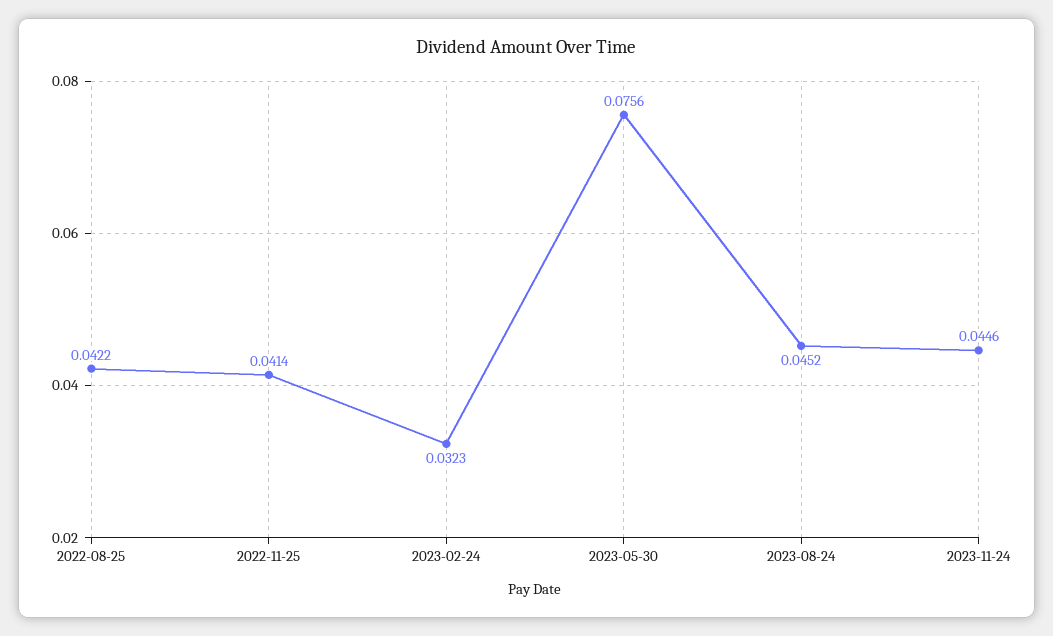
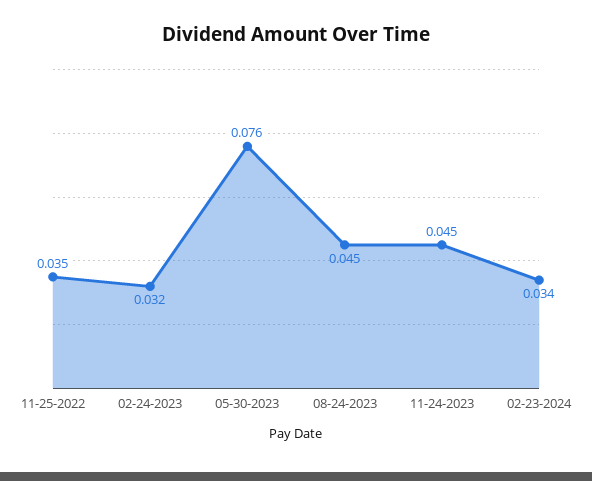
2022-08-25: 0.0422 -> none
2022-11-25: 0.0414 -> 0.035
02-23-2024: none -> 0.034

